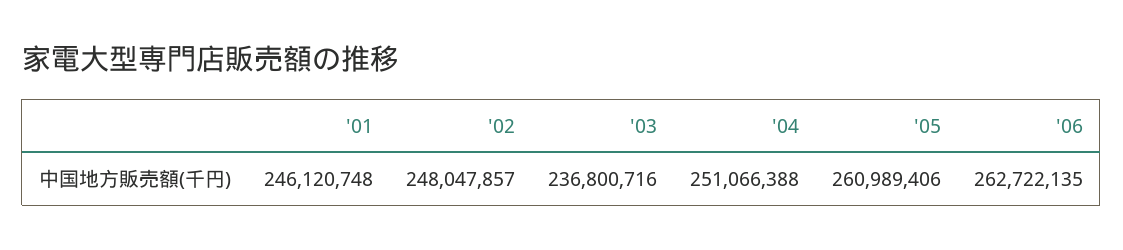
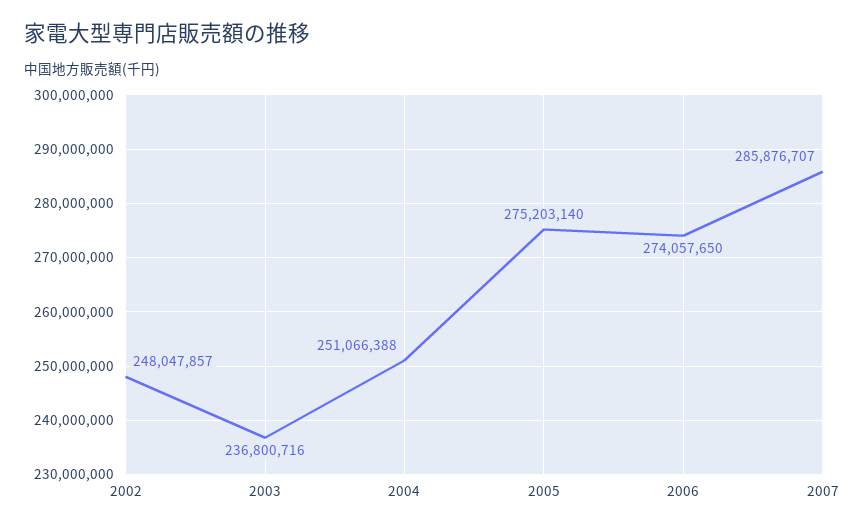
'01: 246120748 -> none
'05: 260989406 -> 275203140
'06: 262722135 -> 274057650
2007: none -> 285876707

